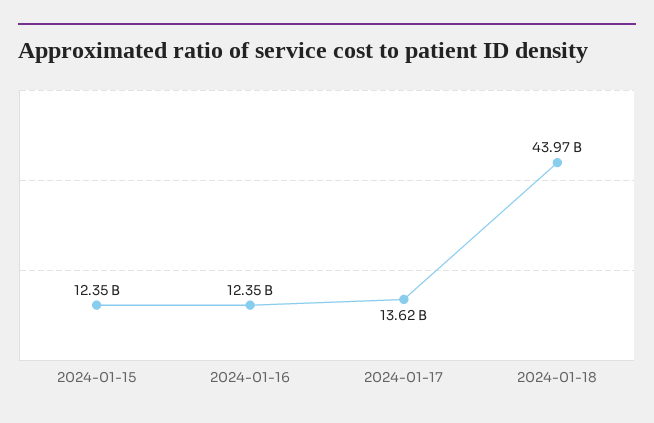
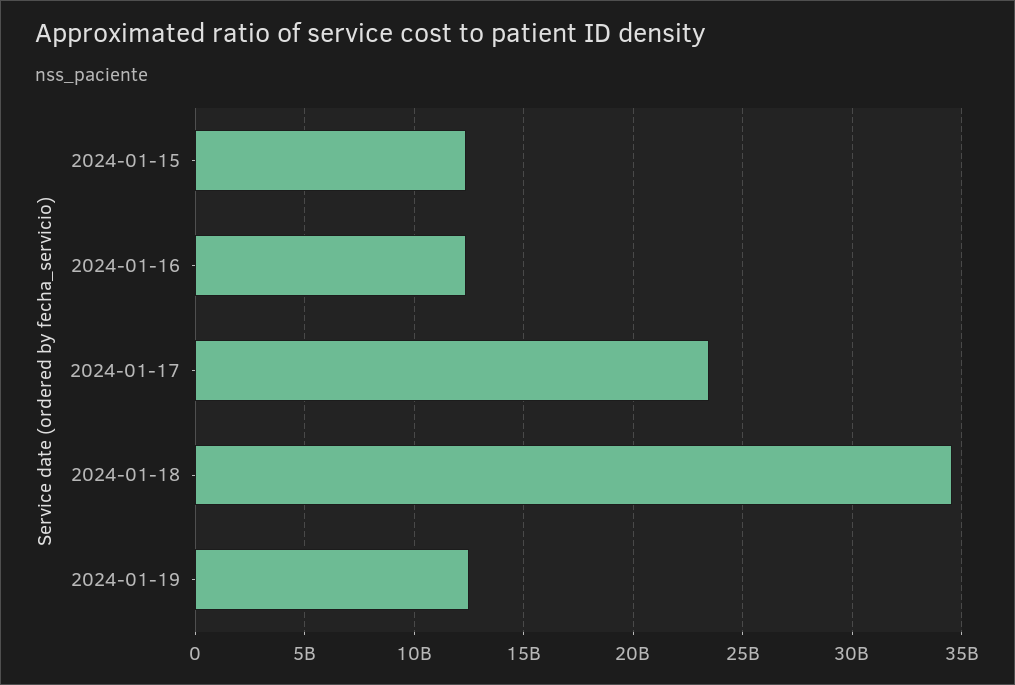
2024-01-17: 13620000000 -> 23500000000
2024-01-18: 43970000000 -> 34500000000
2024-01-19: none -> 12500000000

